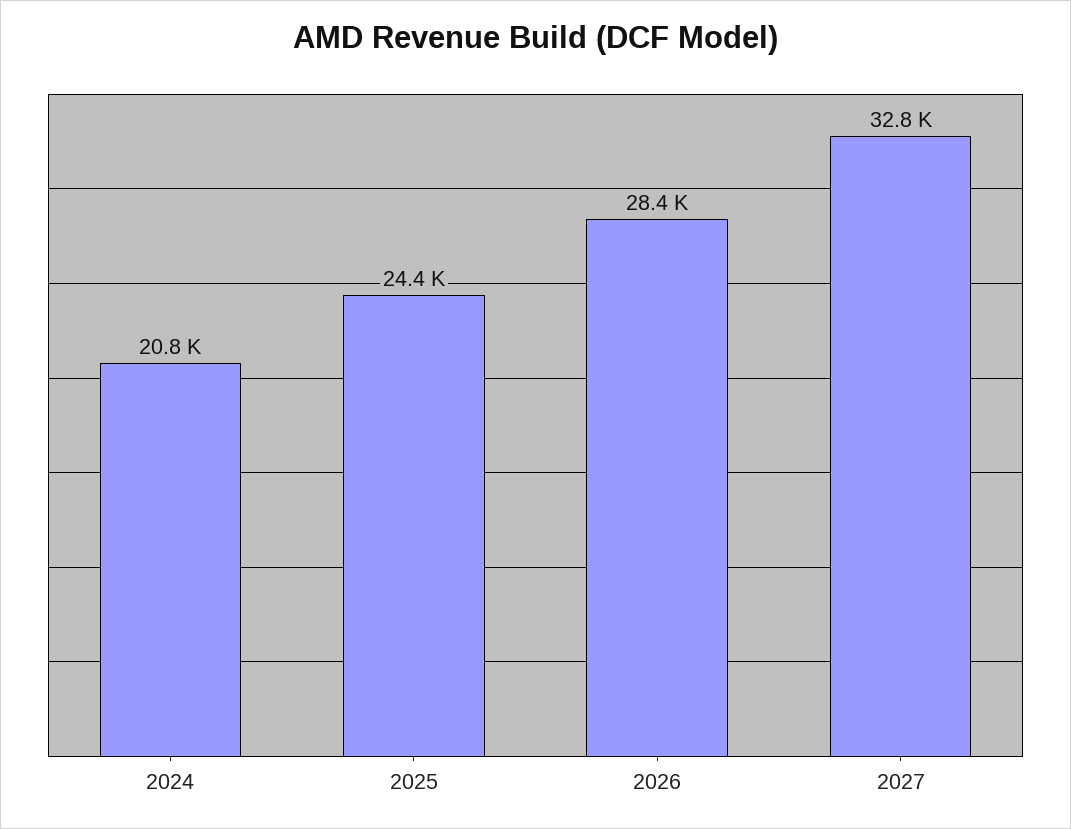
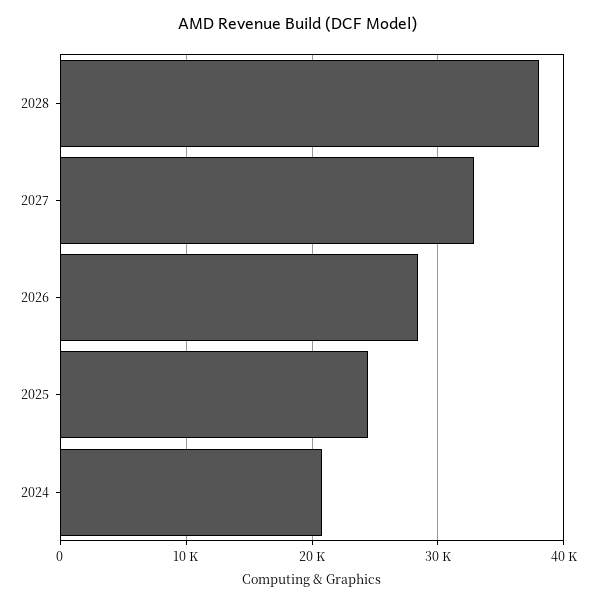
2028: none -> 38000

